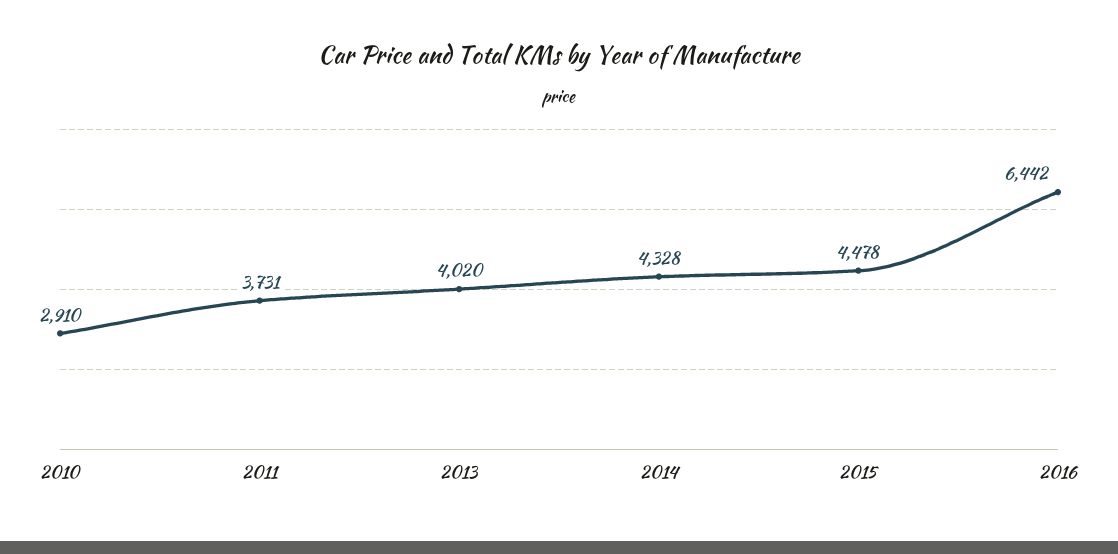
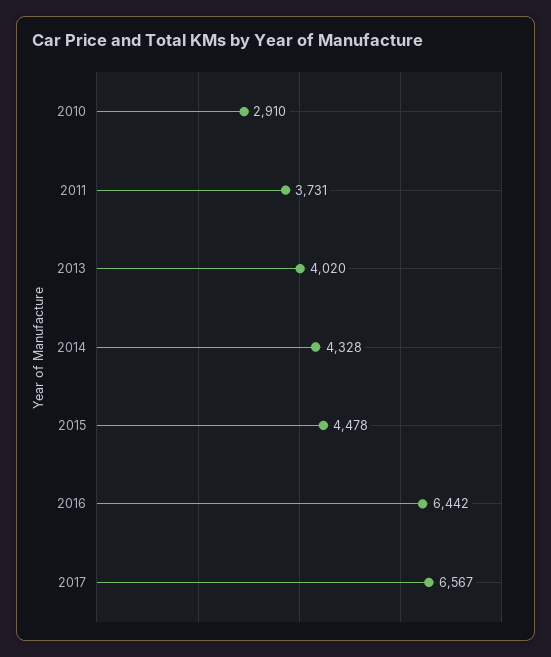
2017: none -> 6567

